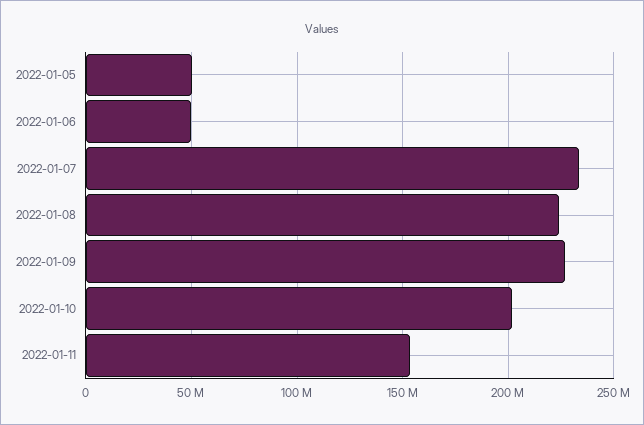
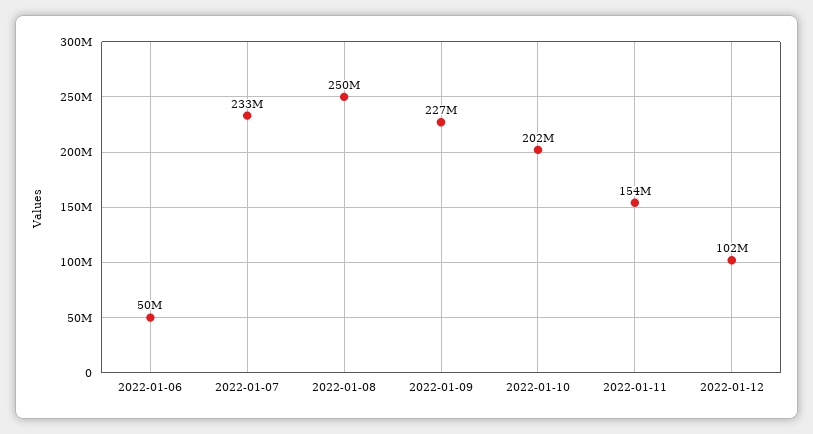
2022-01-05: 50000000 -> none
2022-01-08: 225000000 -> 250000000
2022-01-12: none -> 102000000

